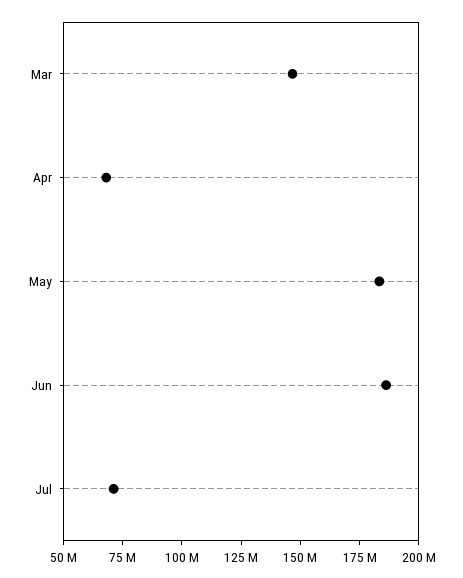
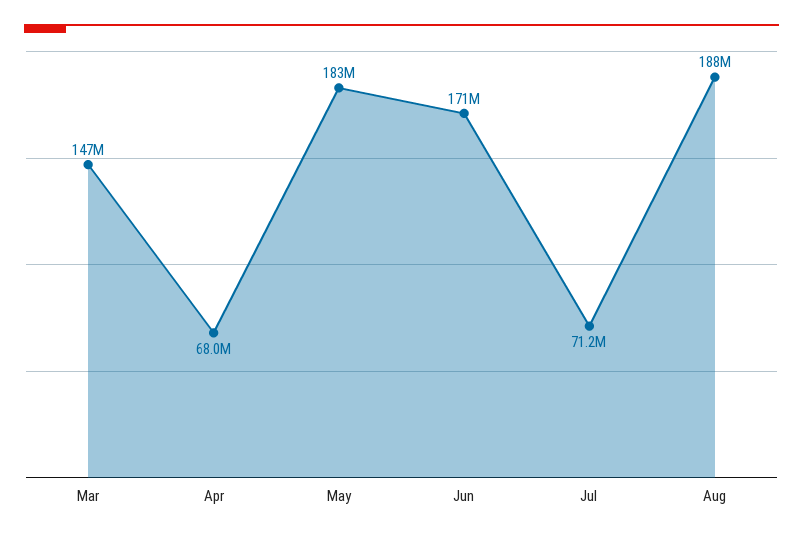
Jun: 185000000 -> 171000000
Aug: none -> 188000000

